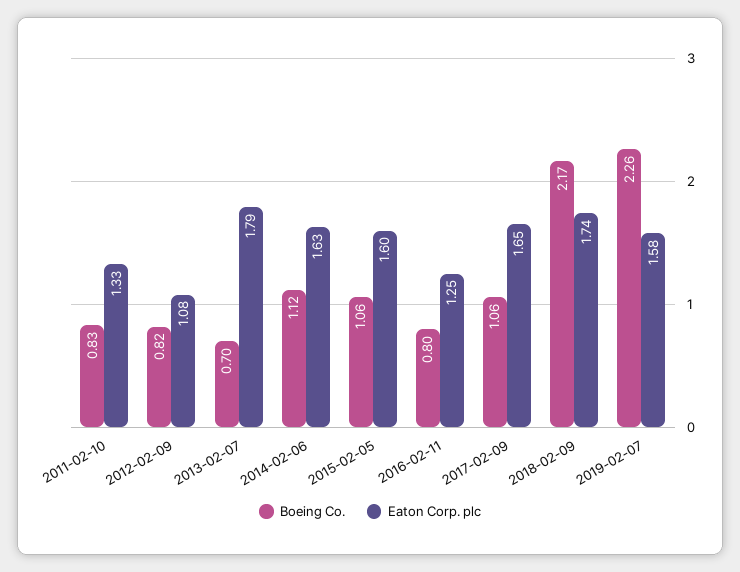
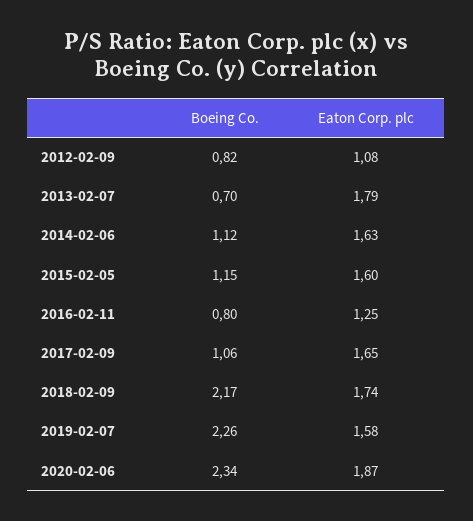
Boeing Co., 2011-02-10: 0.83 -> none
Eaton Corp. plc, 2011-02-10: 1.33 -> none
Boeing Co., 2015-02-05: 1.06 -> 1.15
Boeing Co., 2020-02-06: none -> 2.34
Eaton Corp. plc, 2020-02-06: none -> 1.87

